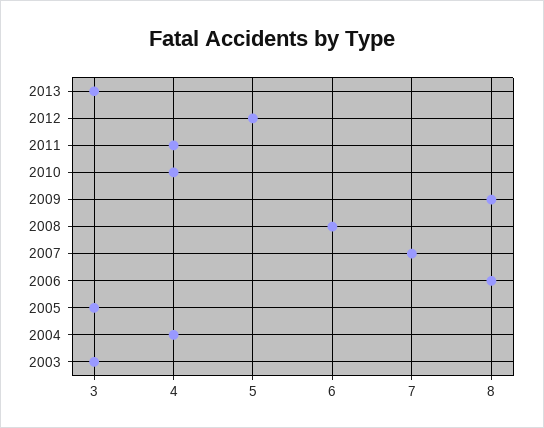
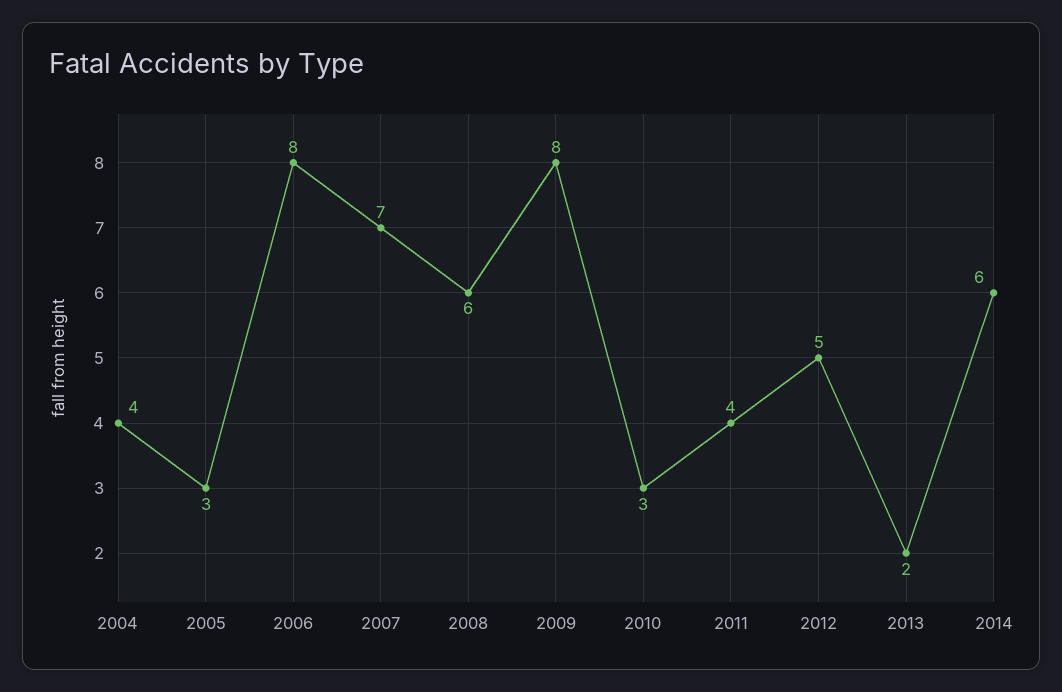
2013: 3 -> 2
2010: 4 -> 3
2003: 3 -> none
2014: none -> 6

